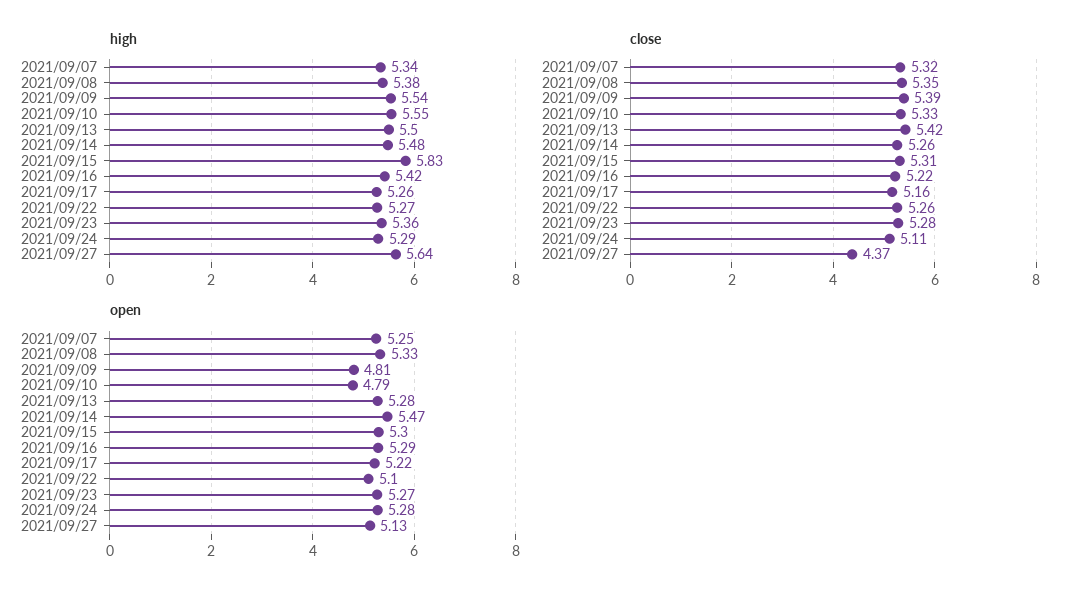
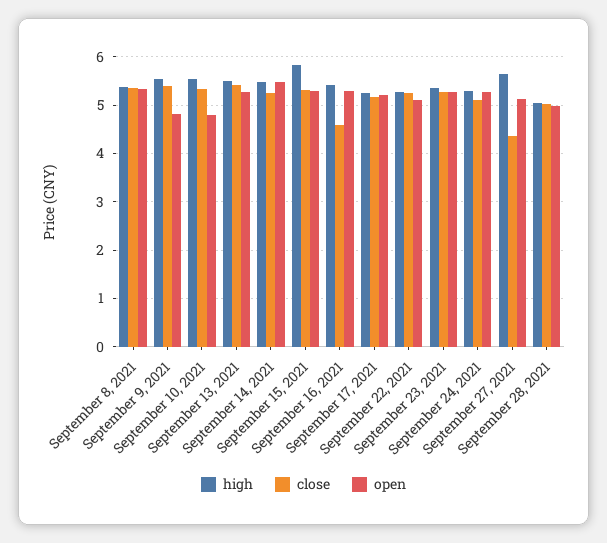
high, 2021/09/07: 5.34 -> none
close, 2021/09/07: 5.32 -> none
close, 2021/09/16: 5.22 -> 4.6
open, 2021/09/07: 5.25 -> none
high, September 28, 2021: none -> 5
close, September 28, 2021: none -> 5
open, September 28, 2021: none -> 5

